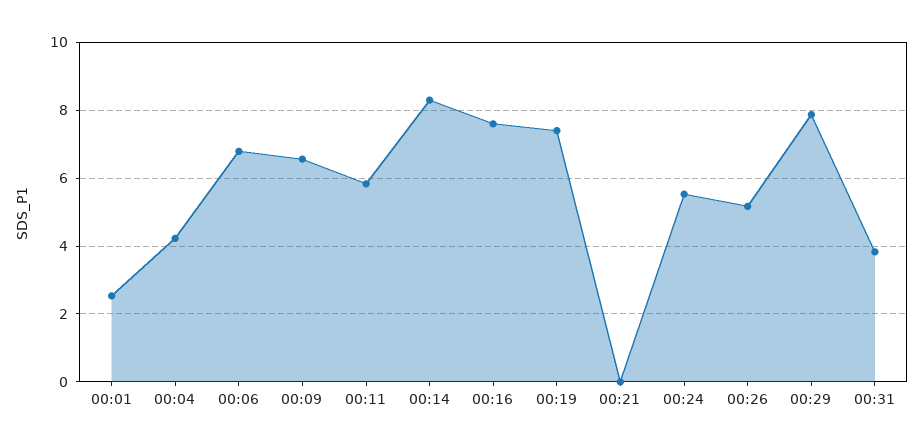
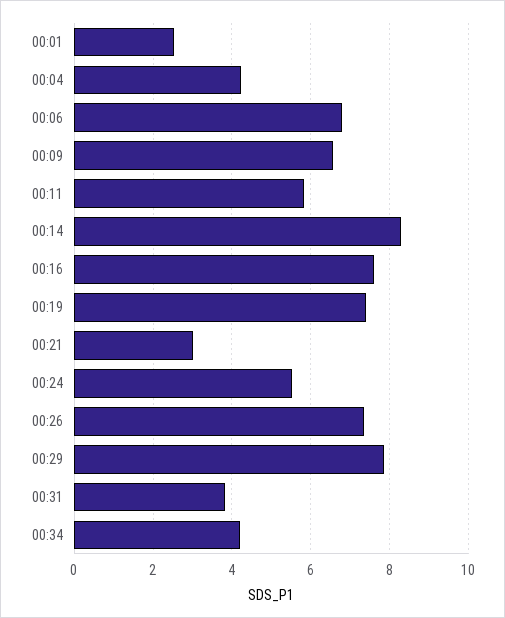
00:21: 0 -> 3
00:26: 5.2 -> 7.4
00:34: none -> 4.2

